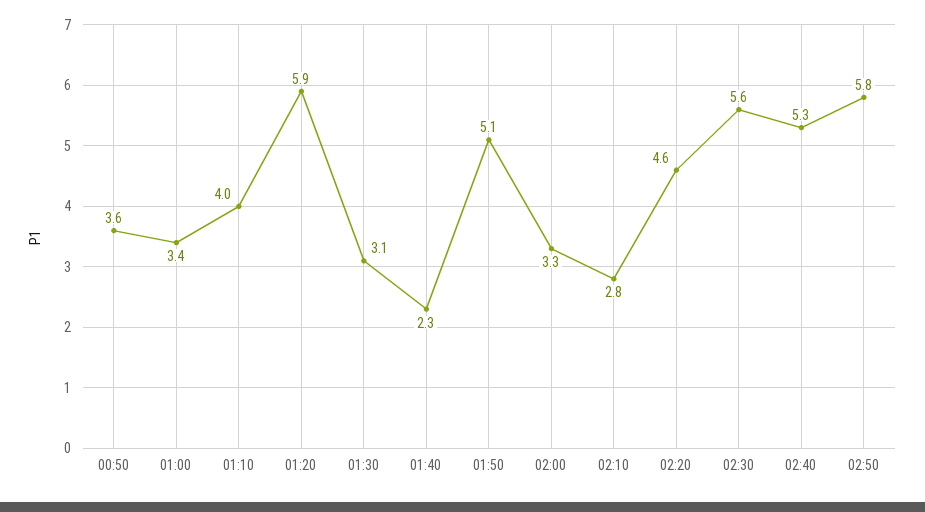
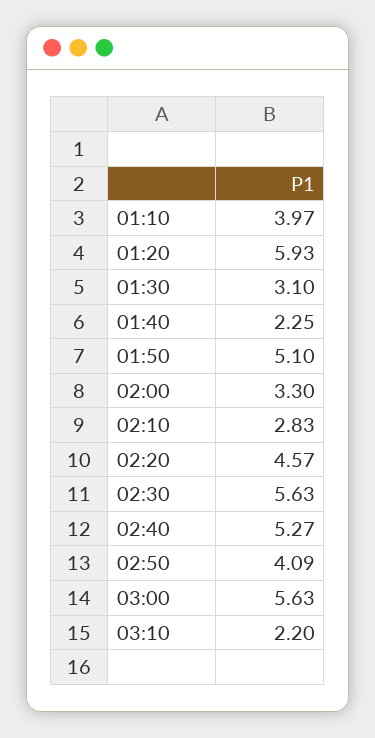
00:50: 3.6 -> none
01:00: 3.4 -> none
02:50: 5.8 -> 4.09
03:00: none -> 5.63
03:10: none -> 2.2

